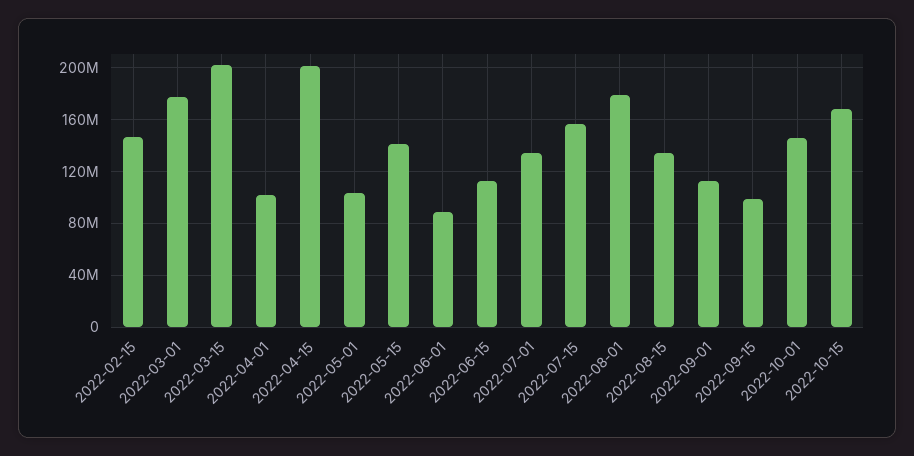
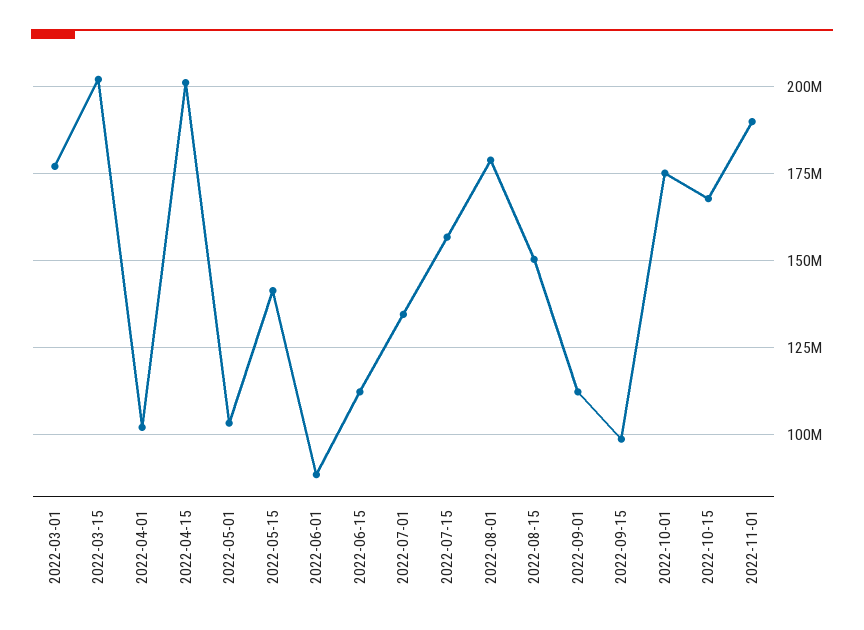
2022-02-15: 145000000 -> none
2022-08-15: 135000000 -> 150000000
2022-10-01: 145000000 -> 175000000
2022-11-01: none -> 190000000

